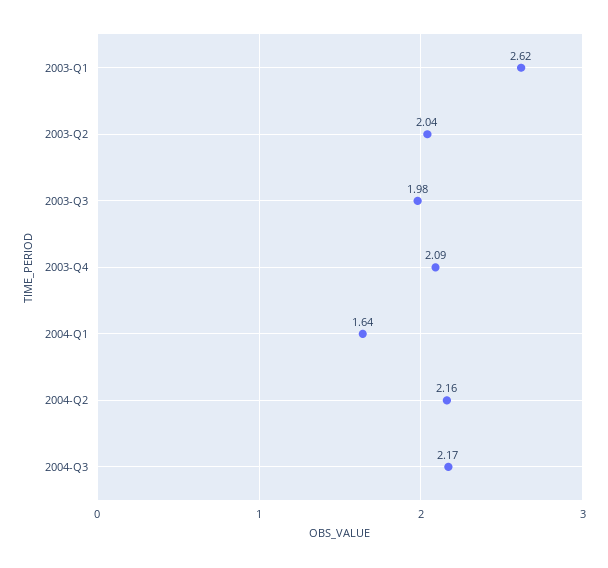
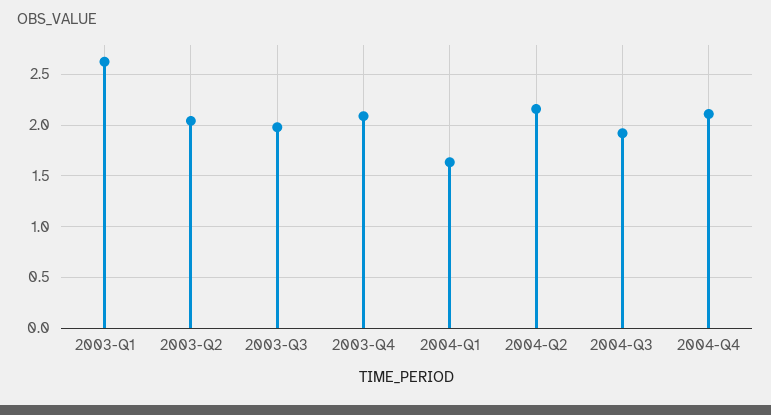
2004-Q3: 2.17 -> 1.9
2004-Q4: none -> 2.1

